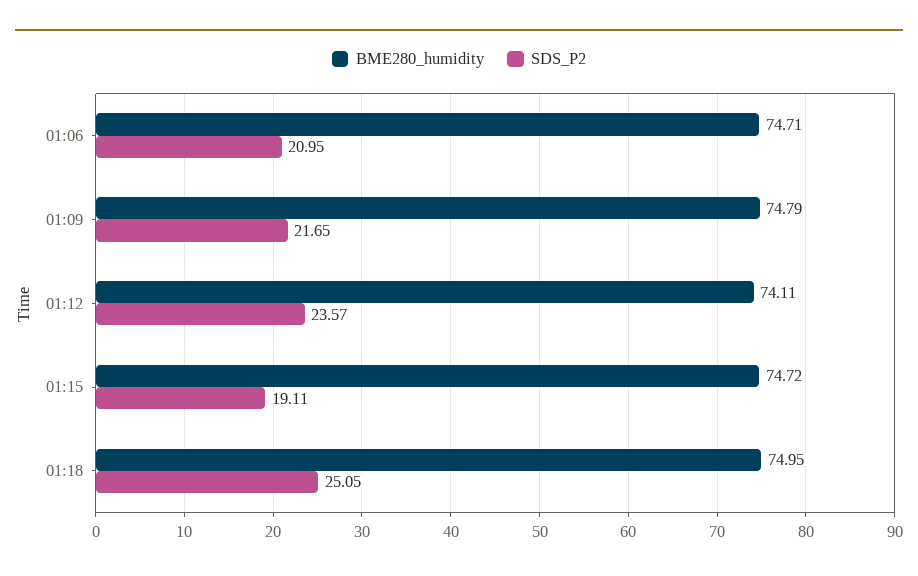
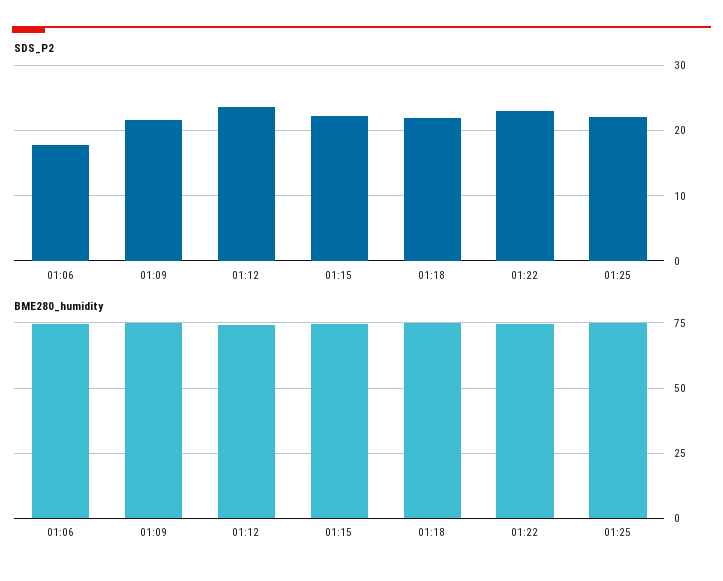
SDS_P2, 01:06: 20.95 -> 18
SDS_P2, 01:15: 19.11 -> 22
SDS_P2, 01:18: 25.05 -> 22
SDS_P2, 01:22: none -> 23
SDS_P2, 01:25: none -> 22
BME280_humidity, 01:22: none -> 75
BME280_humidity, 01:25: none -> 75

